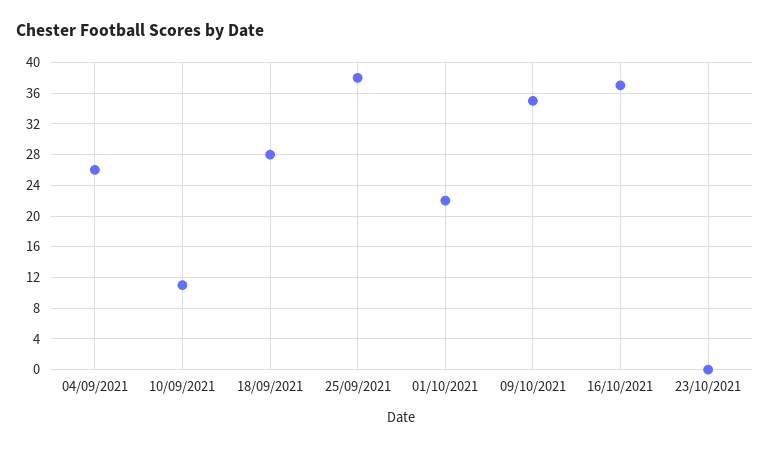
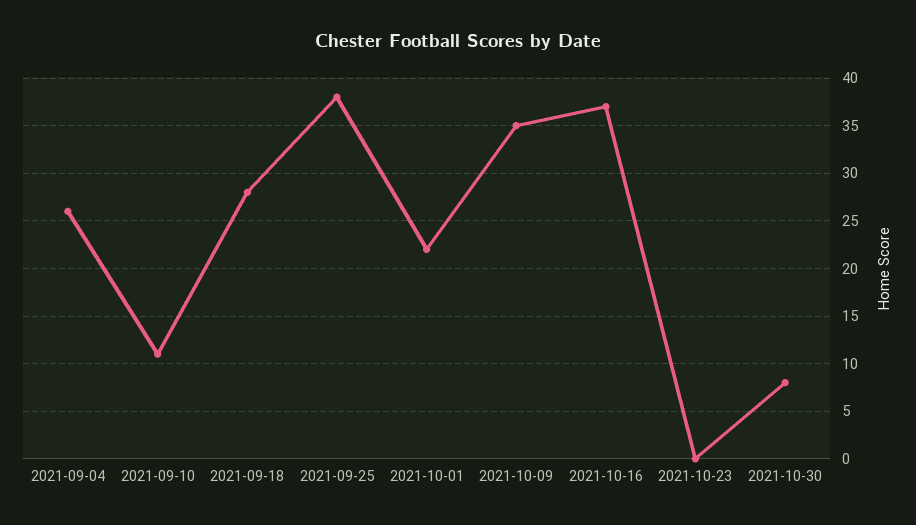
2021-10-30: none -> 8

